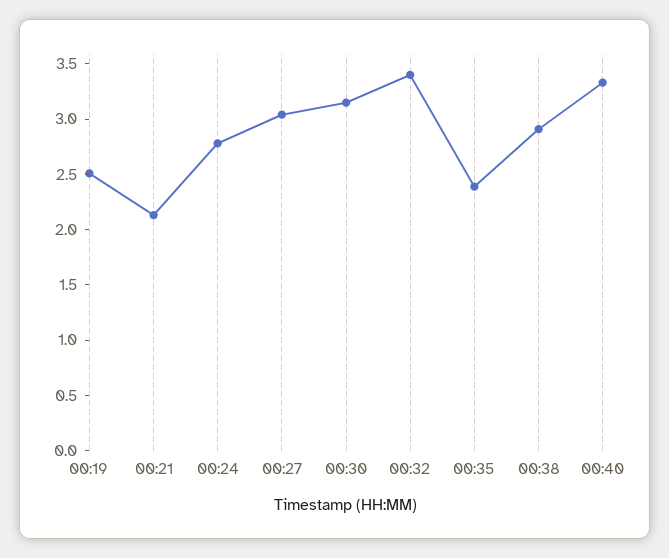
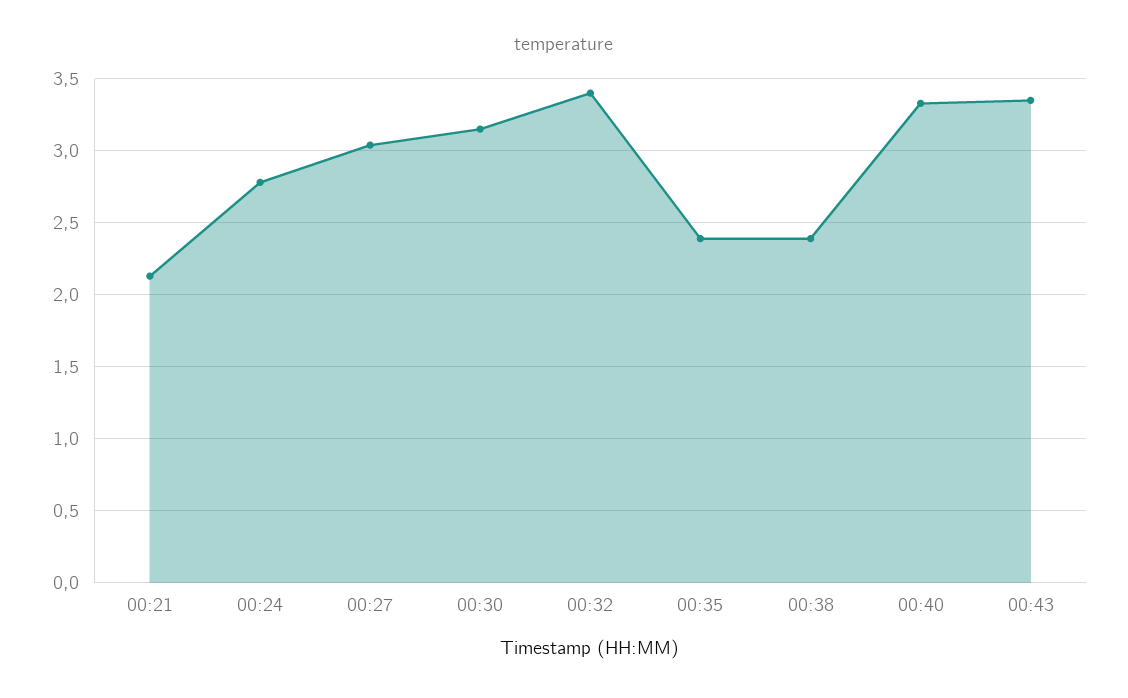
00:19: 2.5 -> none
00:38: 2.9 -> 2.4
00:43: none -> 3.35

